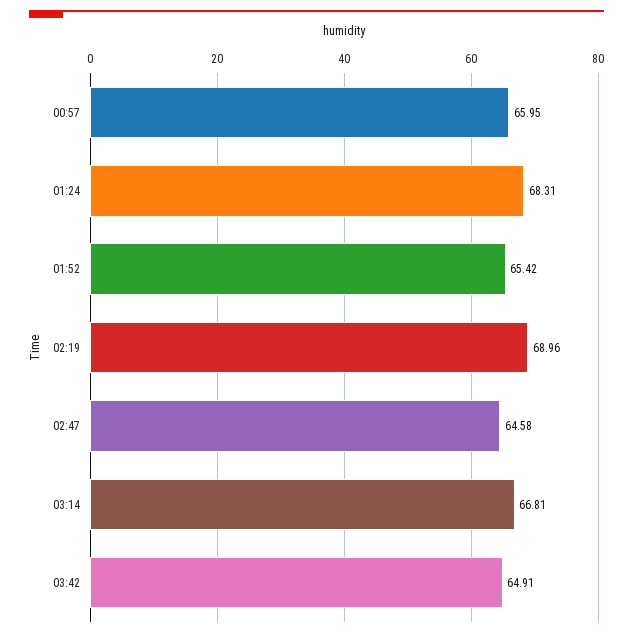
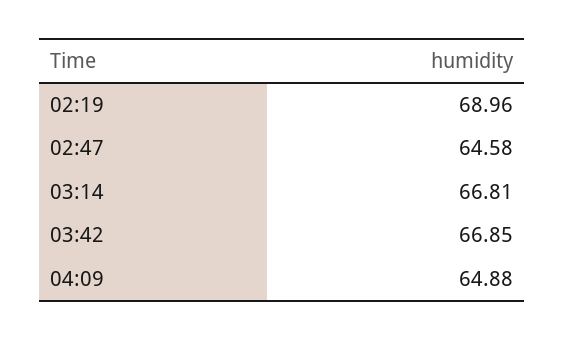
00:57: 65.95 -> none
01:24: 68.31 -> none
01:52: 65.42 -> none
03:42: 64.91 -> 66.85
04:09: none -> 64.88

